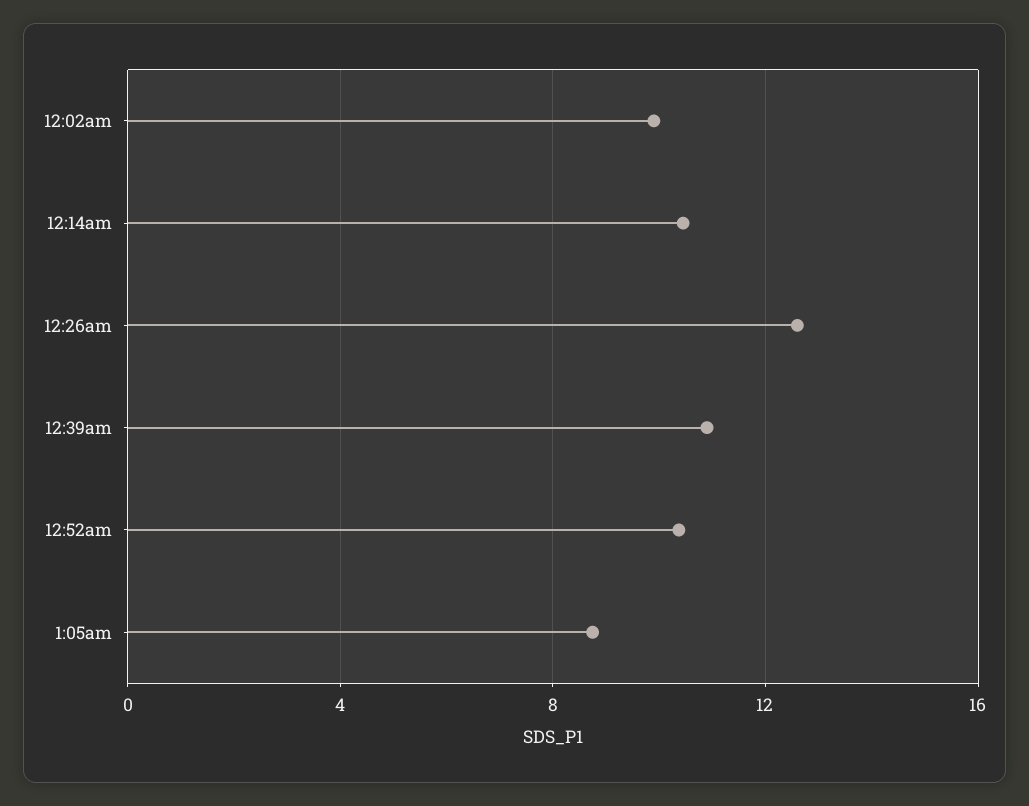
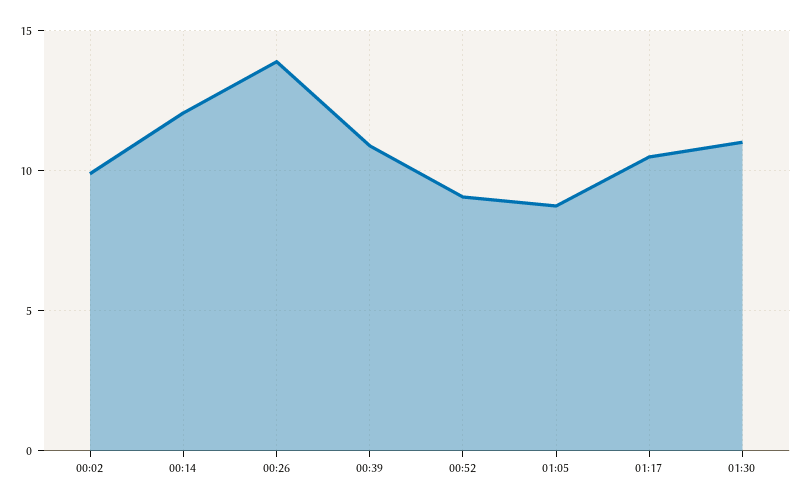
12:14am: 10.5 -> 12
12:26am: 12.5 -> 14
12:52am: 10.5 -> 9
01:17: none -> 10.5
01:30: none -> 11

